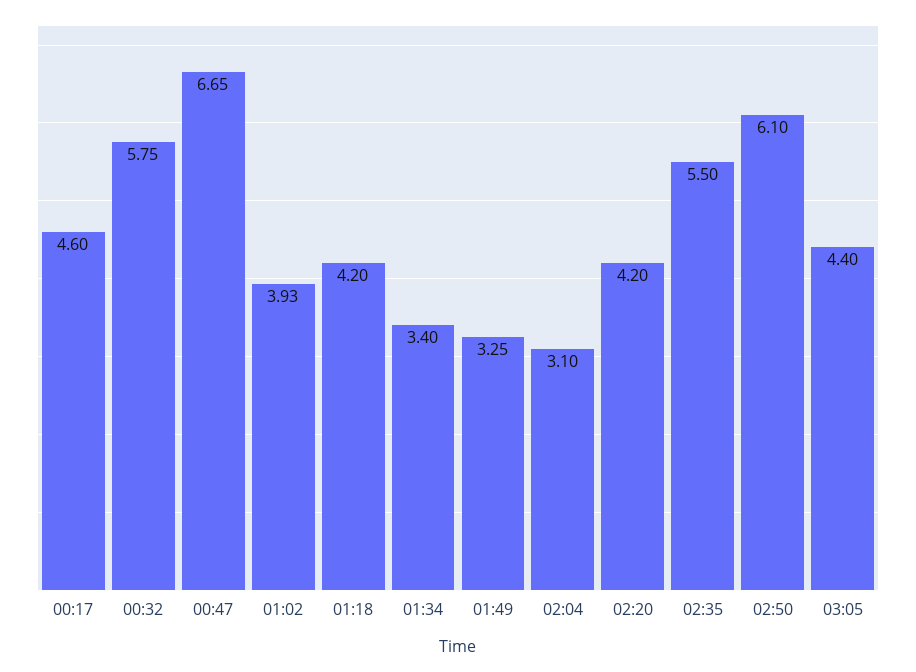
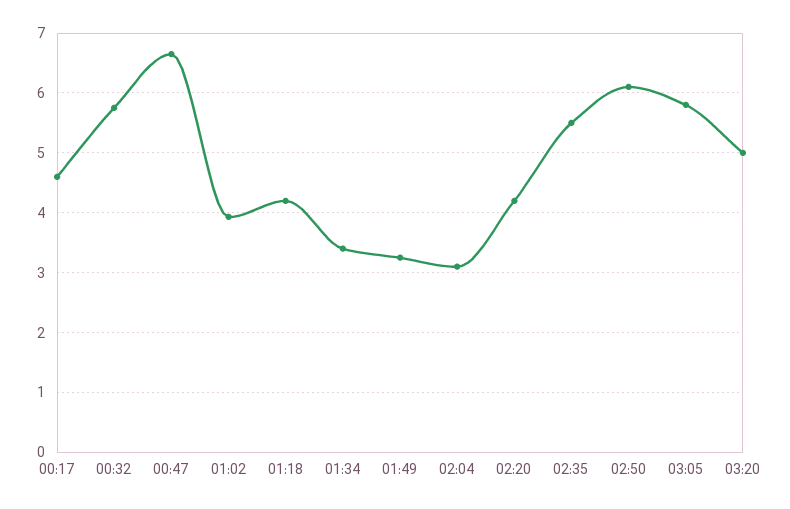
03:05: 4.4 -> 5.8
03:20: none -> 5

